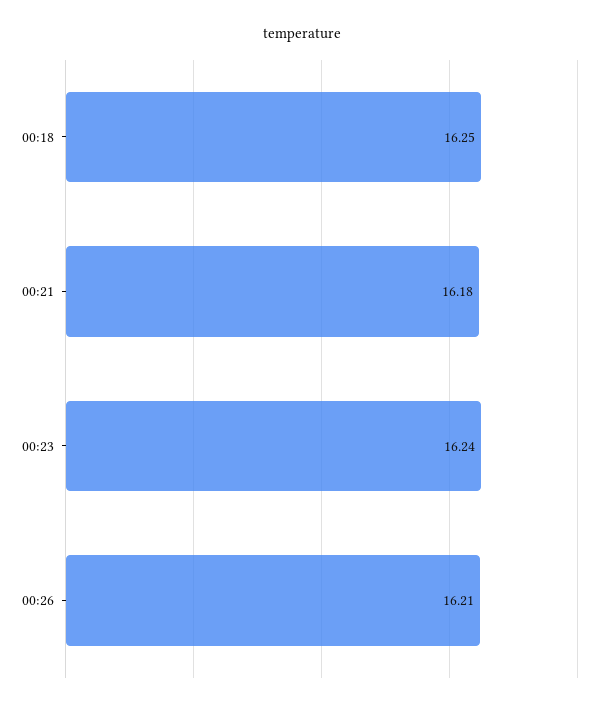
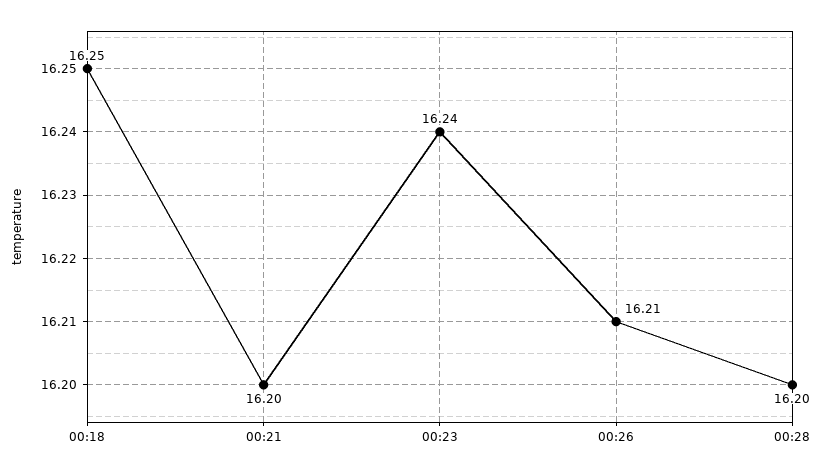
00:21: 16.18 -> 16.2
00:28: none -> 16.2

